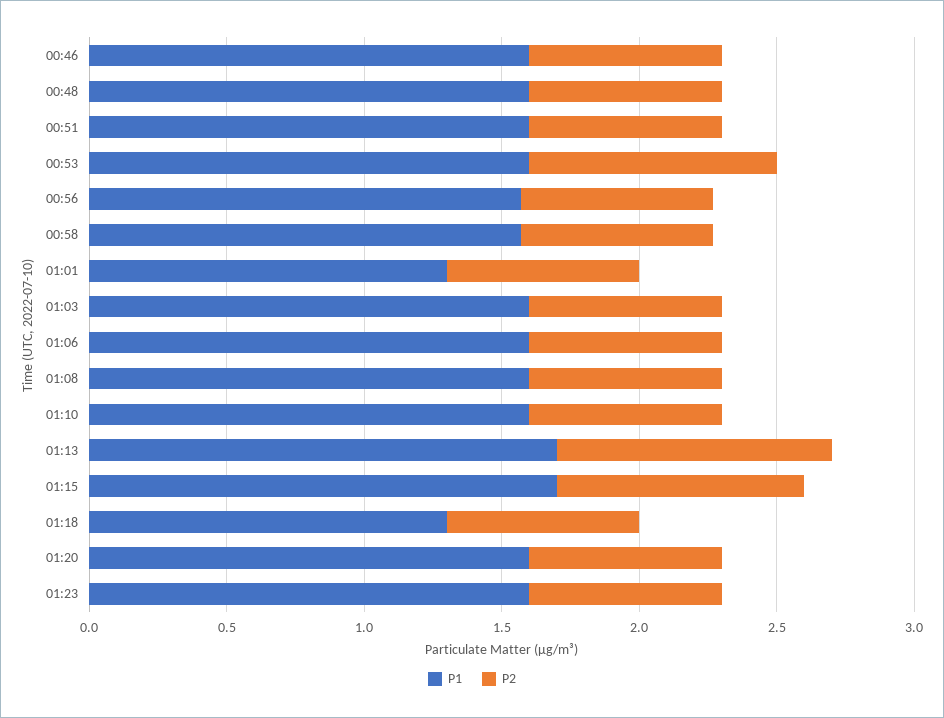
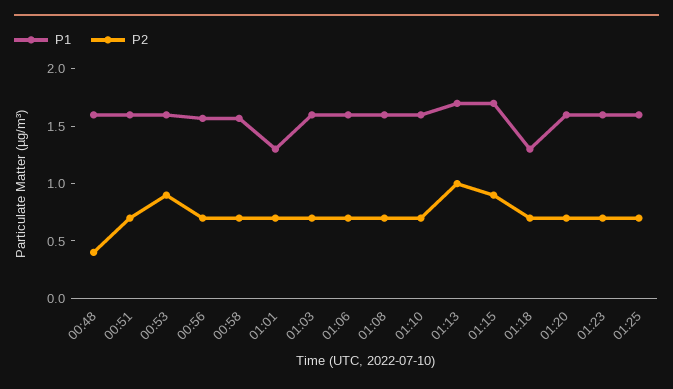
P1, 00:46: 1.6 -> none
P2, 00:46: 0.7 -> none
P2, 00:48: 0.7 -> 0.4
P1, 01:25: none -> 1.6
P2, 01:25: none -> 0.7

